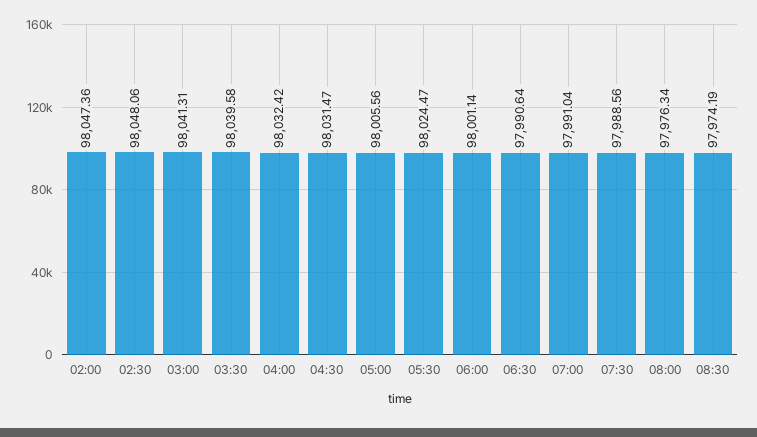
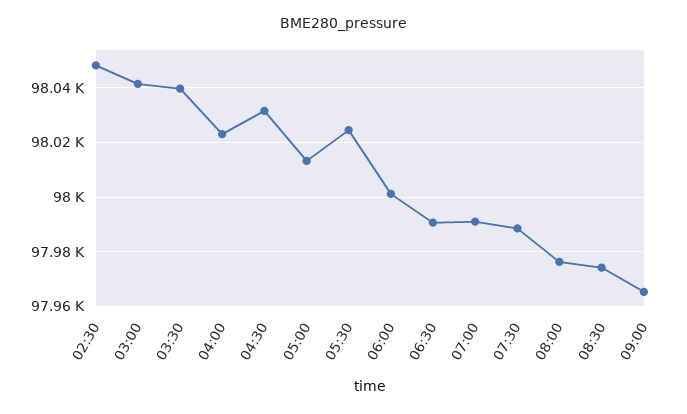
02:00: 98047.36 -> none
04:00: 98032.42 -> 98022.5
05:00: 98005.56 -> 98012.5
09:00: none -> 97965

